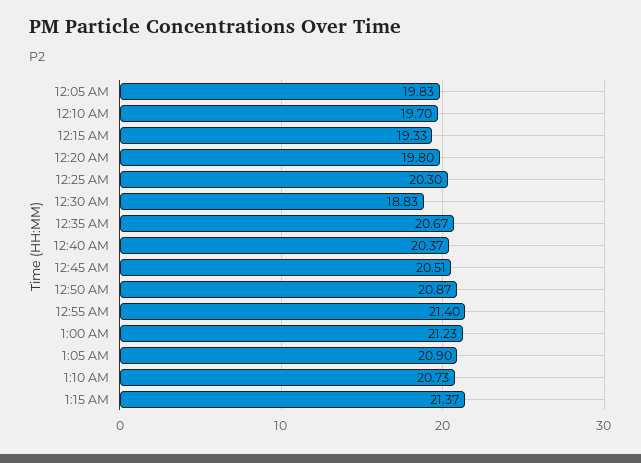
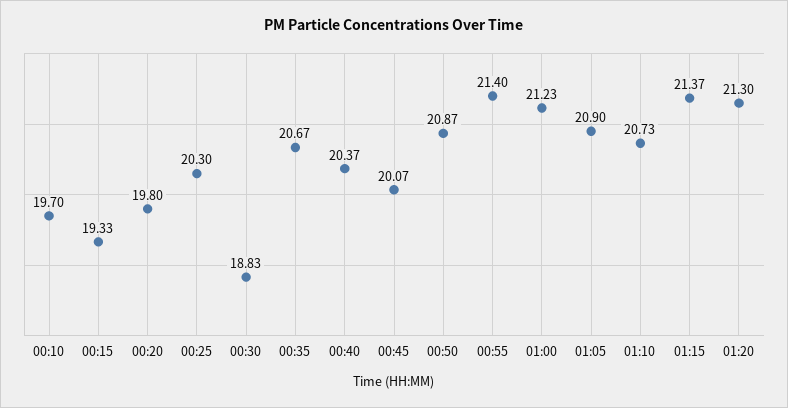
12:05 AM: 19.83 -> none
12:45 AM: 20.51 -> 20.07
01:20: none -> 21.3

